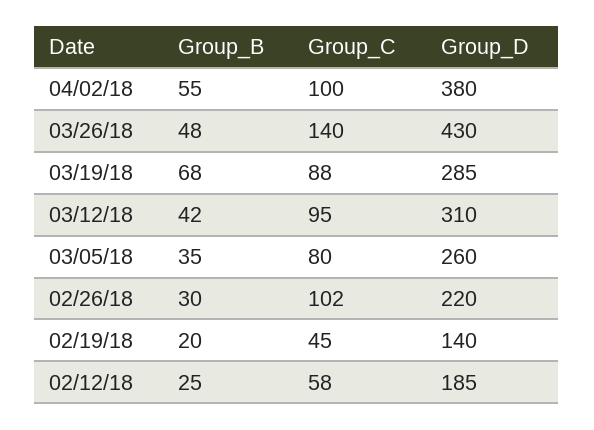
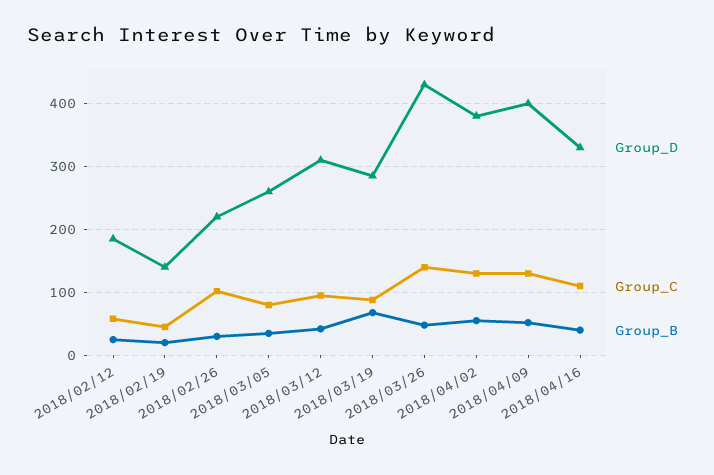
Group_C, 04/02/18: 100 -> 130
Group_D, 2018/04/09: none -> 400
Group_C, 2018/04/09: none -> 130
Group_B, 2018/04/09: none -> 50
Group_D, 2018/04/16: none -> 330
Group_C, 2018/04/16: none -> 110
Group_B, 2018/04/16: none -> 40

